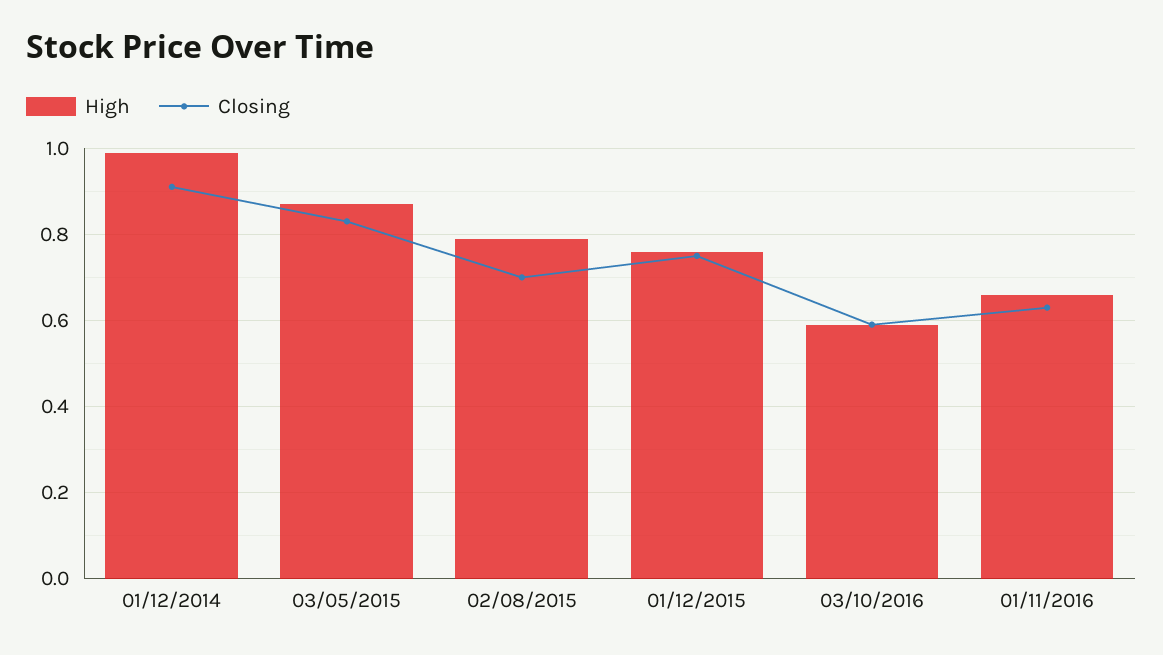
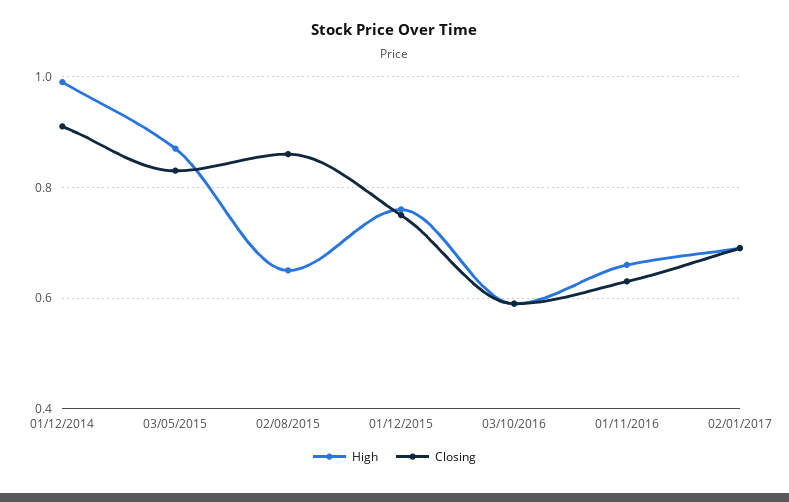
High, 02/08/2015: 0.8 -> 0.65
Closing, 02/08/2015: 0.7 -> 0.85
High, 02/01/2017: none -> 0.7
Closing, 02/01/2017: none -> 0.7

